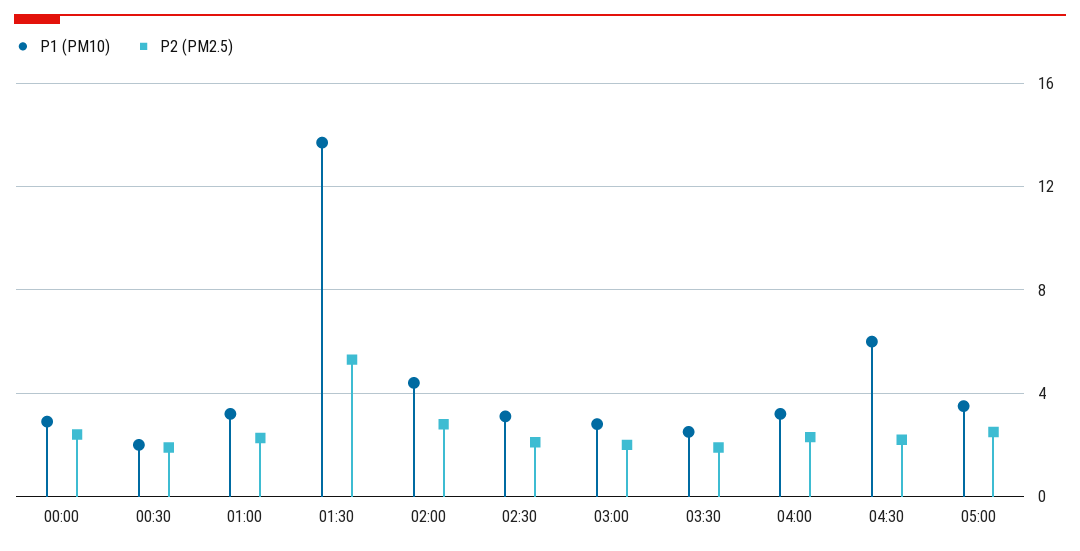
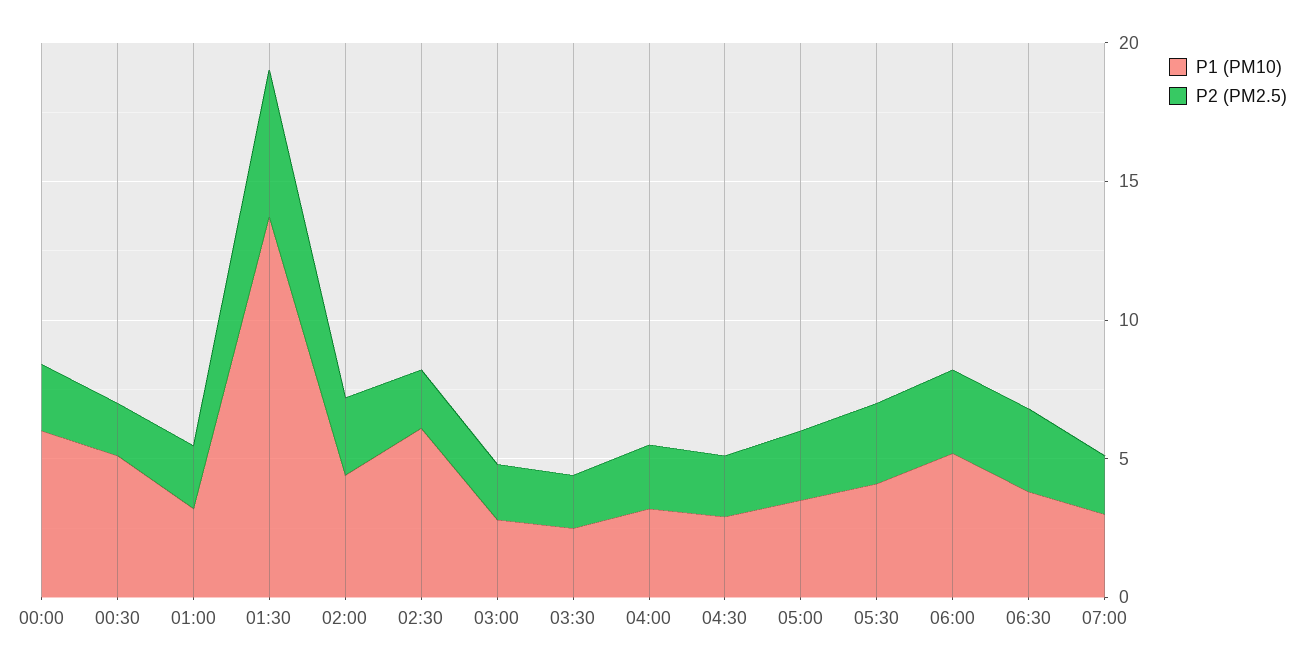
P1 (PM10), 00:00: 3 -> 6
P1 (PM10), 00:30: 2 -> 5
P1 (PM10), 02:30: 3 -> 6
P1 (PM10), 04:30: 6 -> 3
P1 (PM10), 05:30: none -> 4
P2 (PM2.5), 05:30: none -> 3
P1 (PM10), 06:00: none -> 5
P2 (PM2.5), 06:00: none -> 3
P1 (PM10), 06:30: none -> 4
P2 (PM2.5), 06:30: none -> 3
P1 (PM10), 07:00: none -> 3
P2 (PM2.5), 07:00: none -> 2

